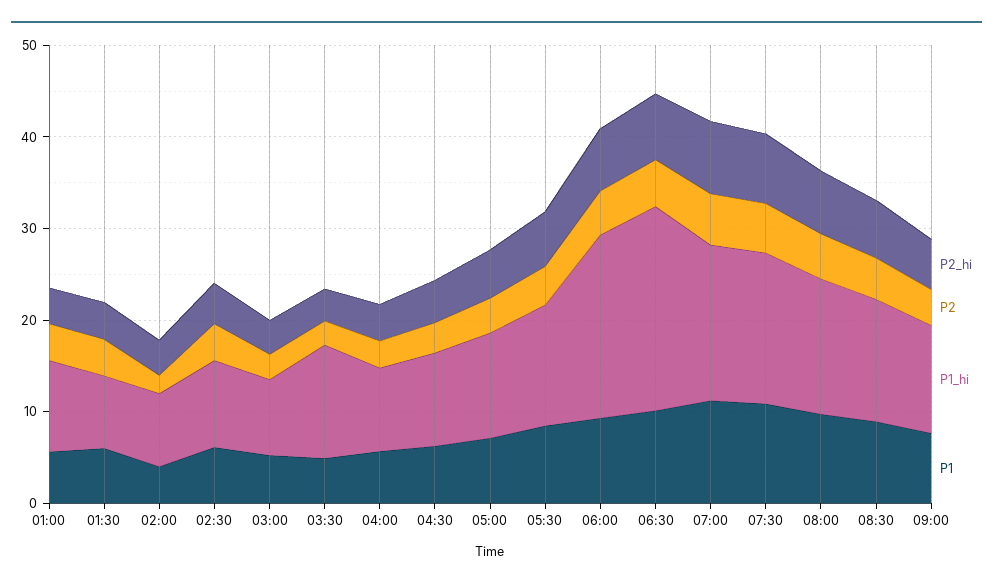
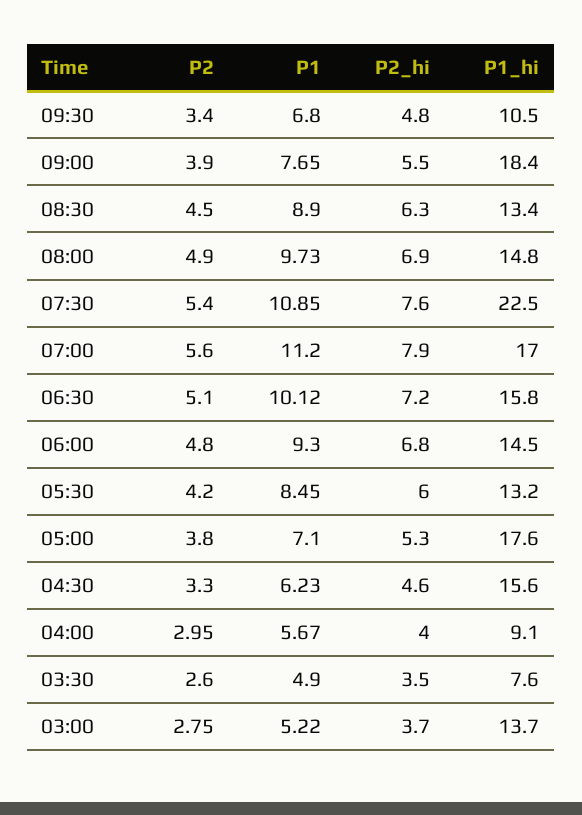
P2_hi, 01:00: 4 -> none
P2, 01:00: 4 -> none
P1_hi, 01:00: 10 -> none
P1, 01:00: 6 -> none
P2_hi, 01:30: 4 -> none
P2, 01:30: 4 -> none
P1_hi, 01:30: 8 -> none
P1, 01:30: 6 -> none
P2_hi, 02:00: 4 -> none
P2, 02:00: 2 -> none
P1_hi, 02:00: 8 -> none
P1, 02:00: 4 -> none
P2_hi, 02:30: 4 -> none
P2, 02:30: 4 -> none
P1_hi, 02:30: 10 -> none
P1, 02:30: 6 -> none
P1_hi, 03:00: 8 -> 13.7
P1_hi, 03:30: 12 -> 7.6
P1_hi, 04:30: 10 -> 15.6
P1_hi, 05:00: 12 -> 17.6
P1_hi, 06:00: 20 -> 14.5
P1_hi, 06:30: 22 -> 15.8
P1_hi, 07:30: 16 -> 22.5
P1_hi, 09:00: 12 -> 18.4
P2, 09:30: none -> 3.4
P1, 09:30: none -> 6.8
P2_hi, 09:30: none -> 4.8
P1_hi, 09:30: none -> 10.5

